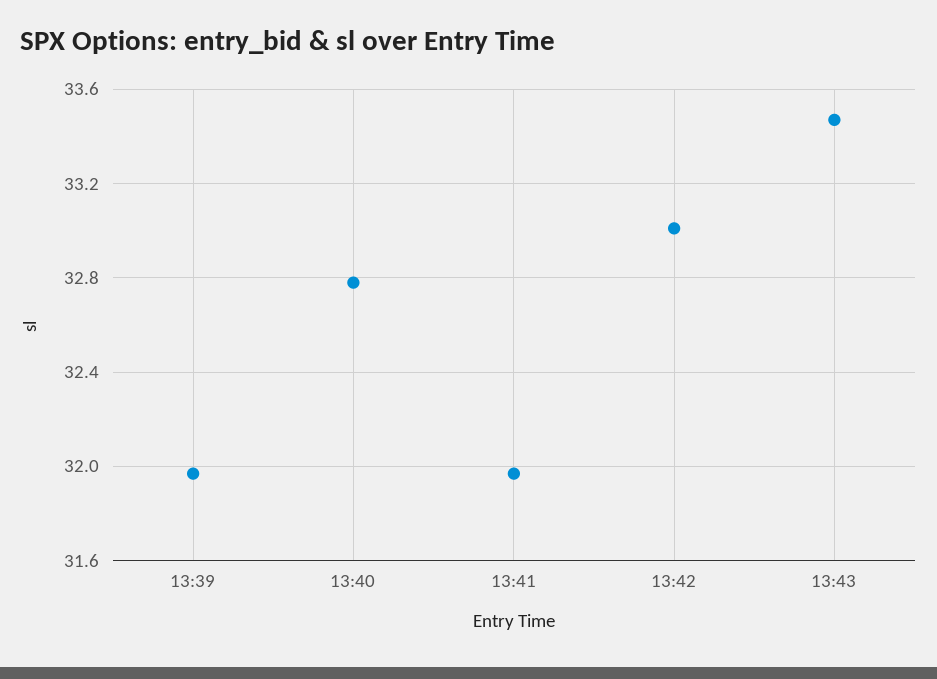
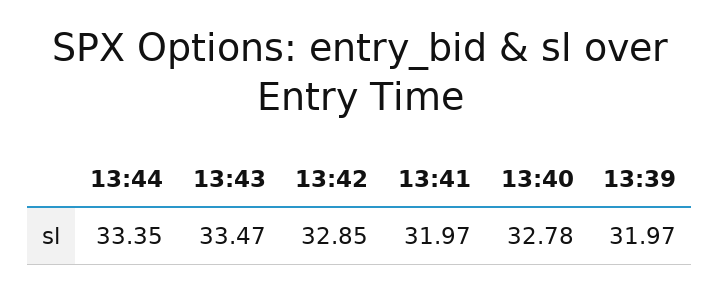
13:42: 33 -> 32.85
13:44: none -> 33.35

